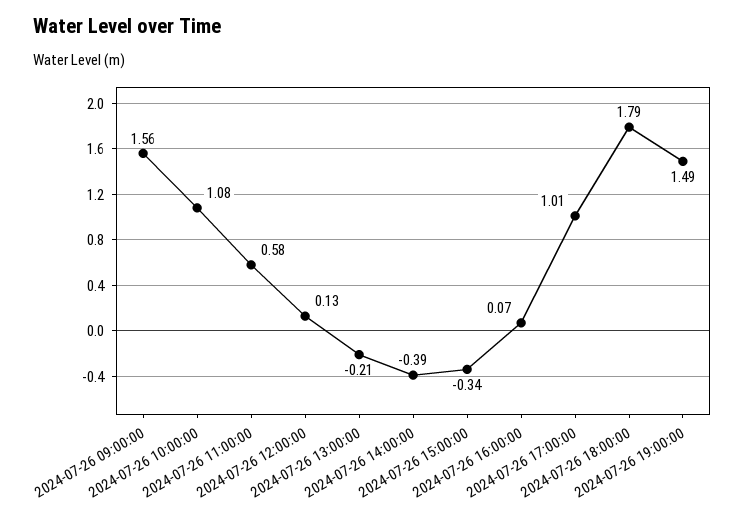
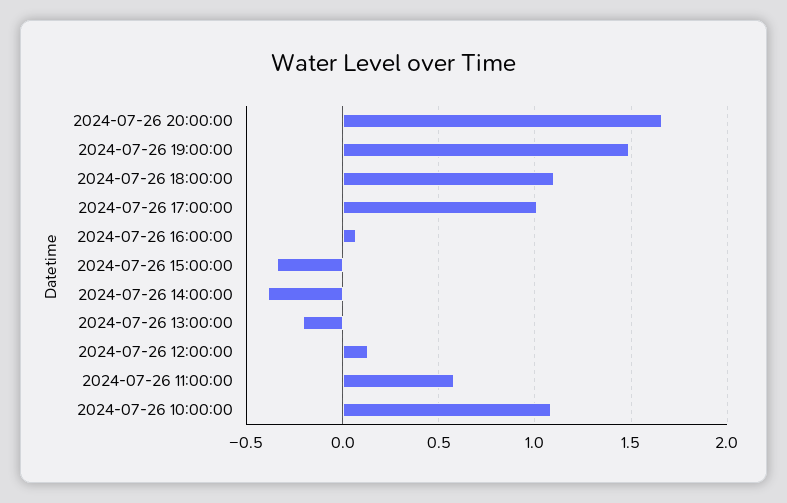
2024-07-26 09:00:00: 1.56 -> none
2024-07-26 18:00:00: 1.79 -> 1.1
2024-07-26 20:00:00: none -> 1.65

